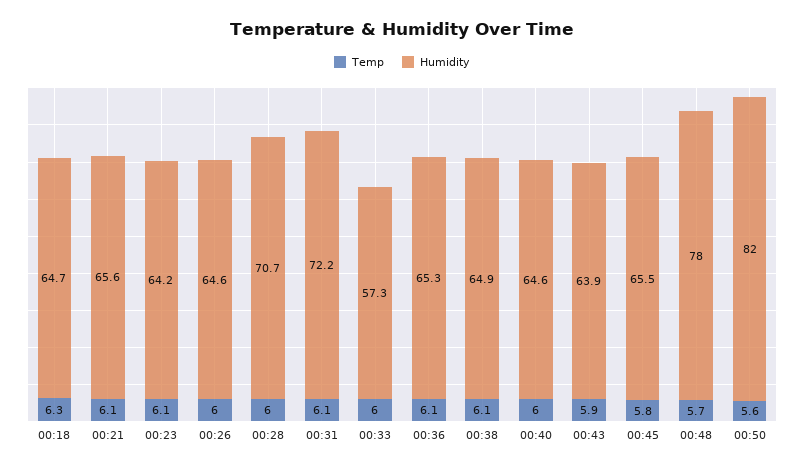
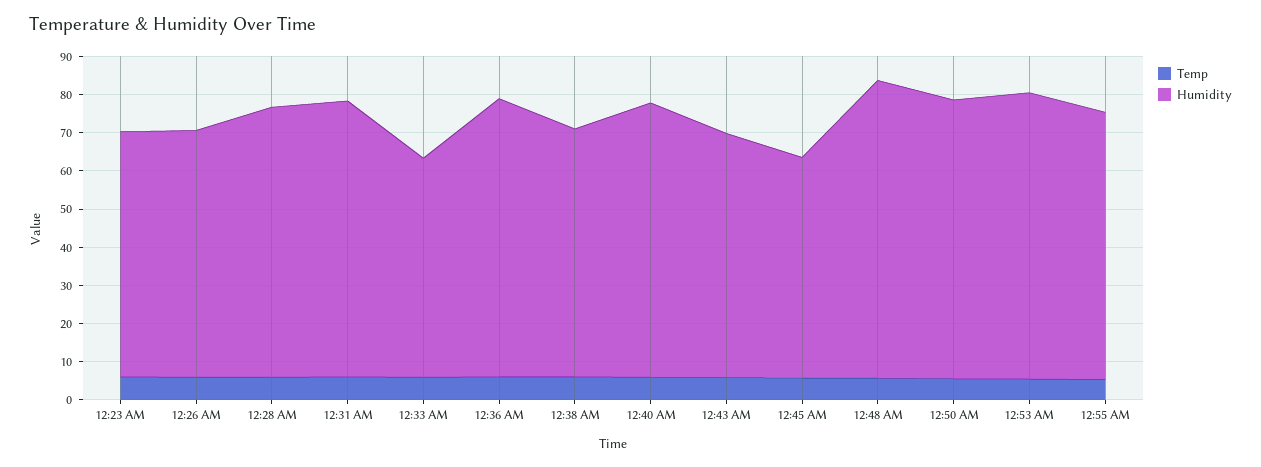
Temp, 00:18: 6.3 -> none
Humidity, 00:18: 64.7 -> none
Temp, 00:21: 6.1 -> none
Humidity, 00:21: 65.6 -> none
Humidity, 00:36: 65.3 -> 72.5
Humidity, 00:40: 64.6 -> 72.5
Humidity, 00:45: 65.5 -> 57.5
Humidity, 00:50: 82 -> 72.5
Temp, 12:53 AM: none -> 5
Humidity, 12:53 AM: none -> 75
Temp, 12:55 AM: none -> 5
Humidity, 12:55 AM: none -> 70

